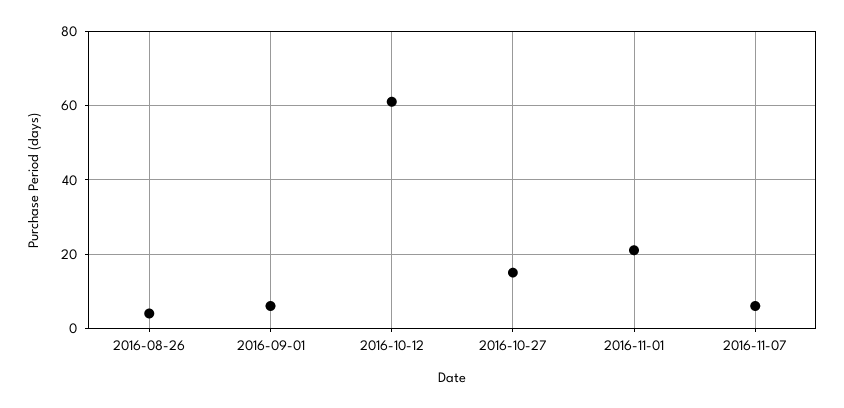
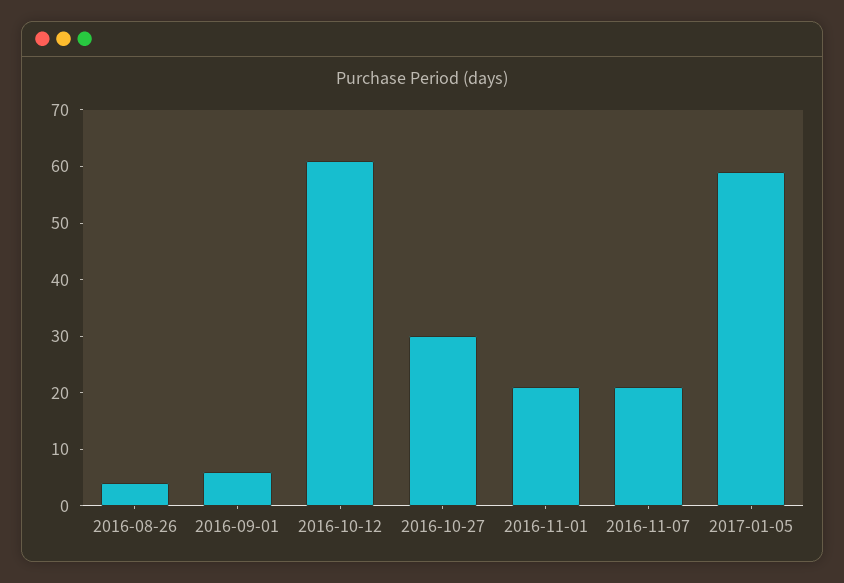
2016-10-27: 15 -> 30
2016-11-07: 5 -> 20
2017-01-05: none -> 60

